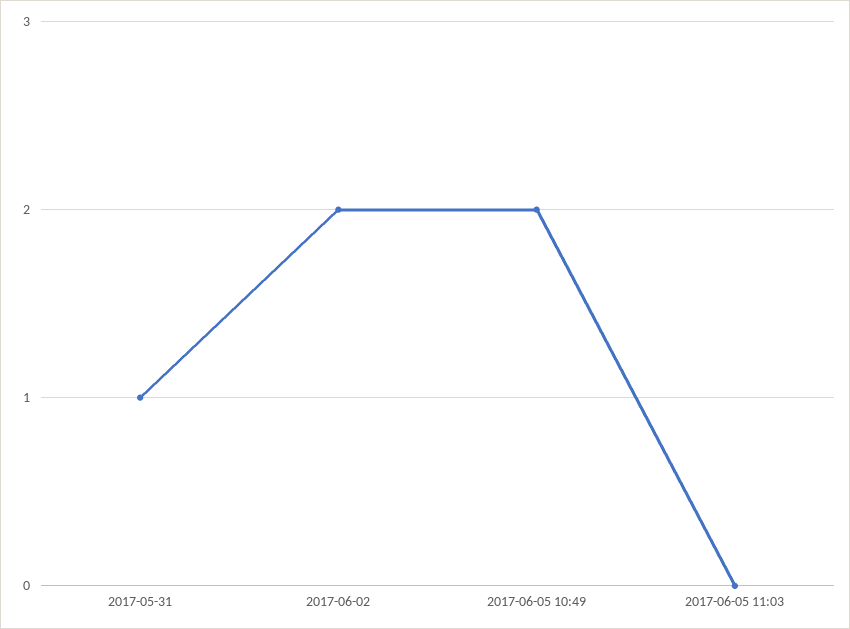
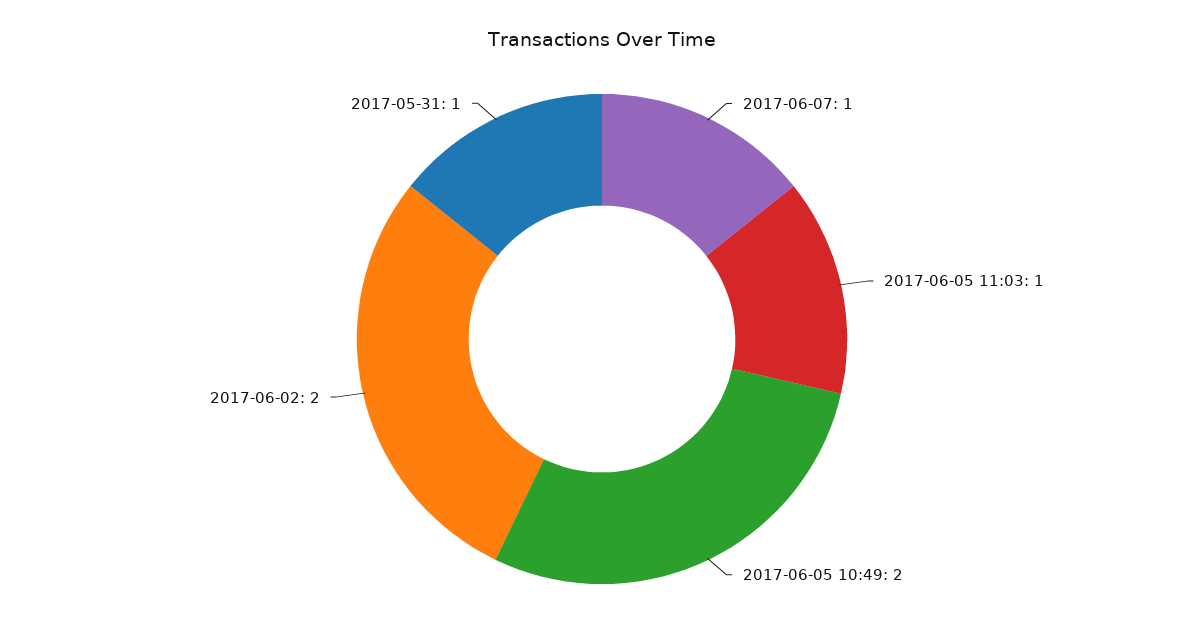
2017-06-05 11:03: 0 -> 1
2017-06-07: none -> 1

